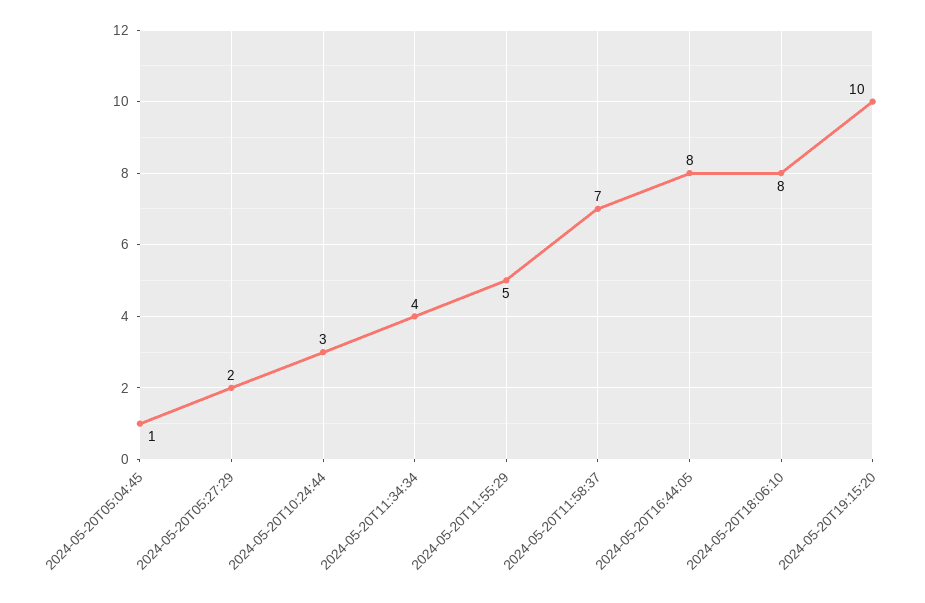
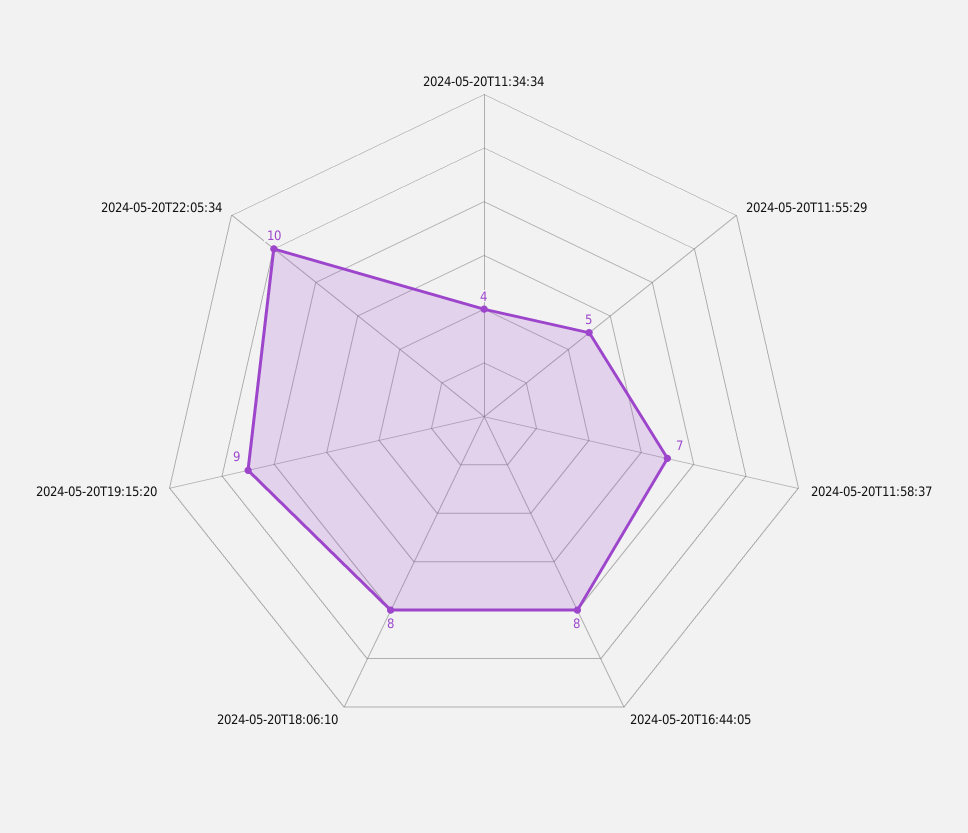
2024-05-20T05:04:45: 1 -> none
2024-05-20T05:27:29: 2 -> none
2024-05-20T10:24:44: 3 -> none
2024-05-20T19:15:20: 10 -> 9
2024-05-20T22:05:34: none -> 10

